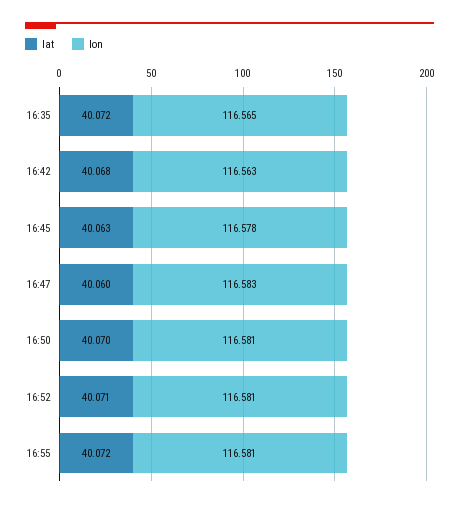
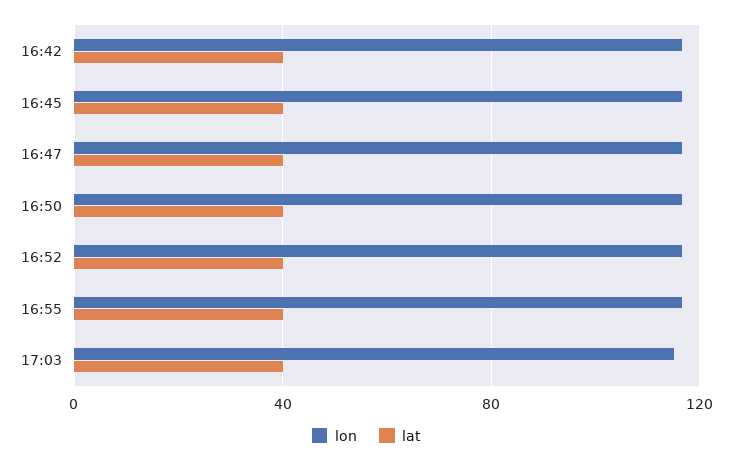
lat, 16:35: 40.072 -> none
lon, 16:35: 116.565 -> none
lon, 17:03: none -> 115
lat, 17:03: none -> 40

